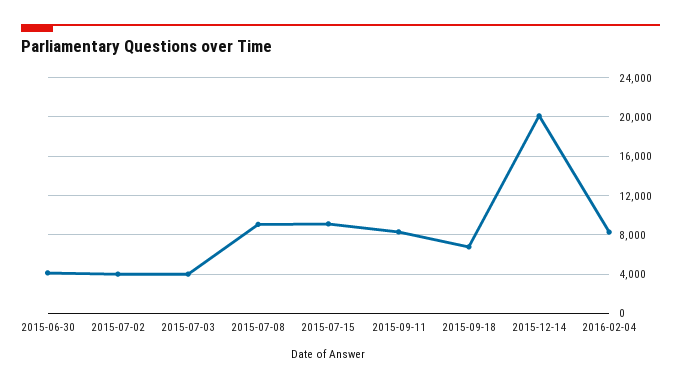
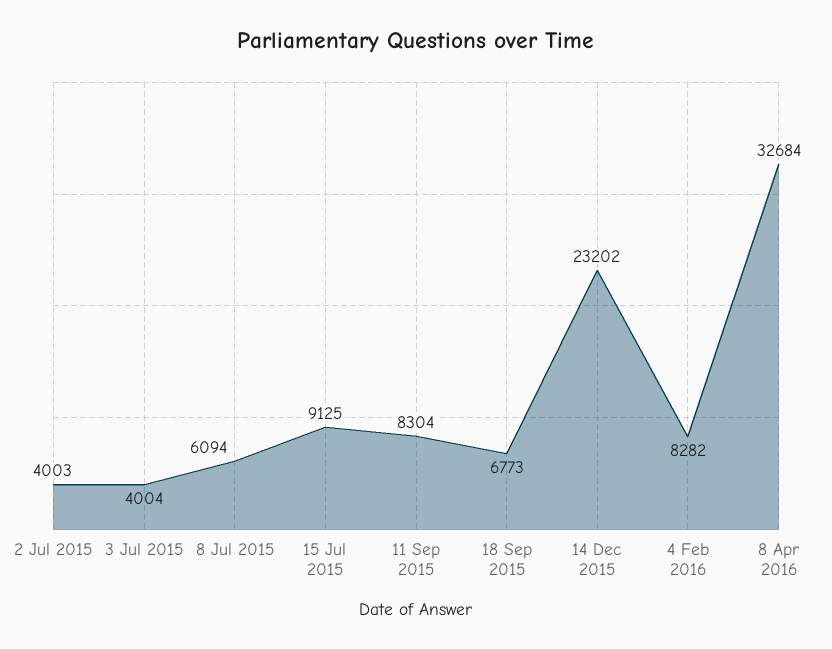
2015-06-30: 4000 -> none
2015-07-08: 9000 -> 6094
2015-12-14: 20000 -> 23202
8 Apr 2016: none -> 32684

